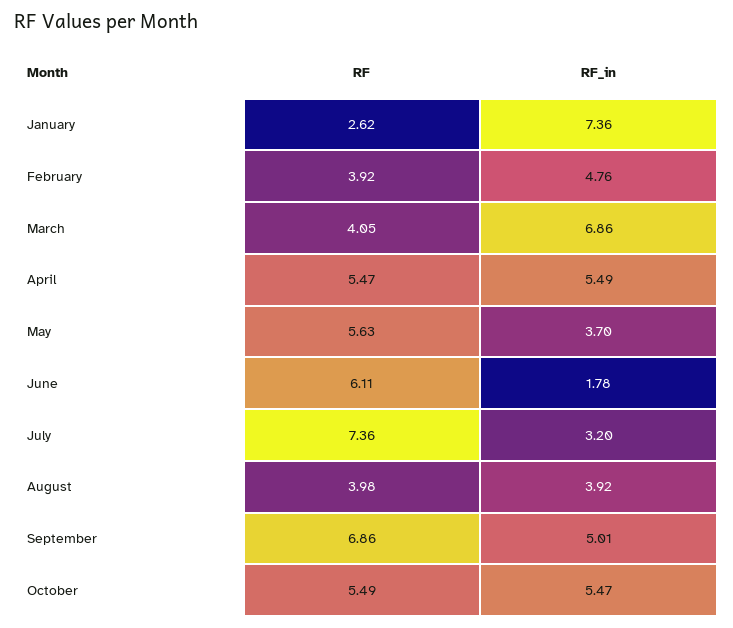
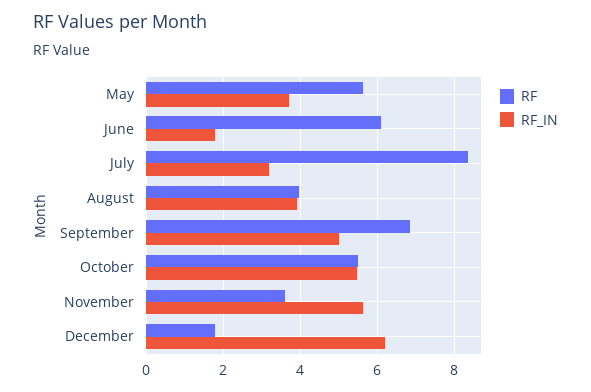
RF, January: 2.62 -> none
RF_in, January: 7.36 -> none
RF, February: 3.92 -> none
RF_in, February: 4.76 -> none
RF, March: 4.05 -> none
RF_in, March: 6.86 -> none
RF, April: 5.47 -> none
RF_in, April: 5.49 -> none
RF, July: 7.36 -> 8.4
RF, November: none -> 3.6
RF_in, November: none -> 5.6
RF, December: none -> 1.8
RF_in, December: none -> 6.2

